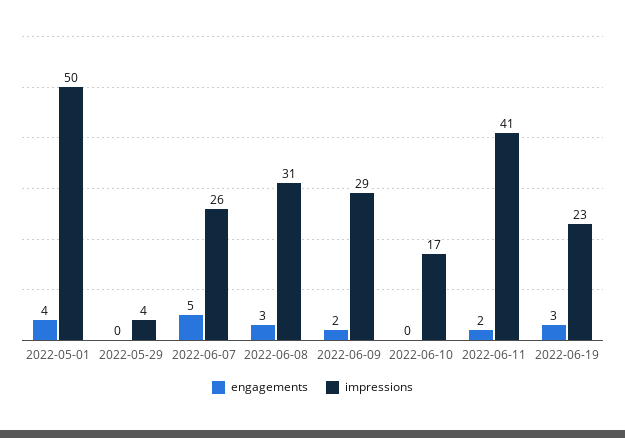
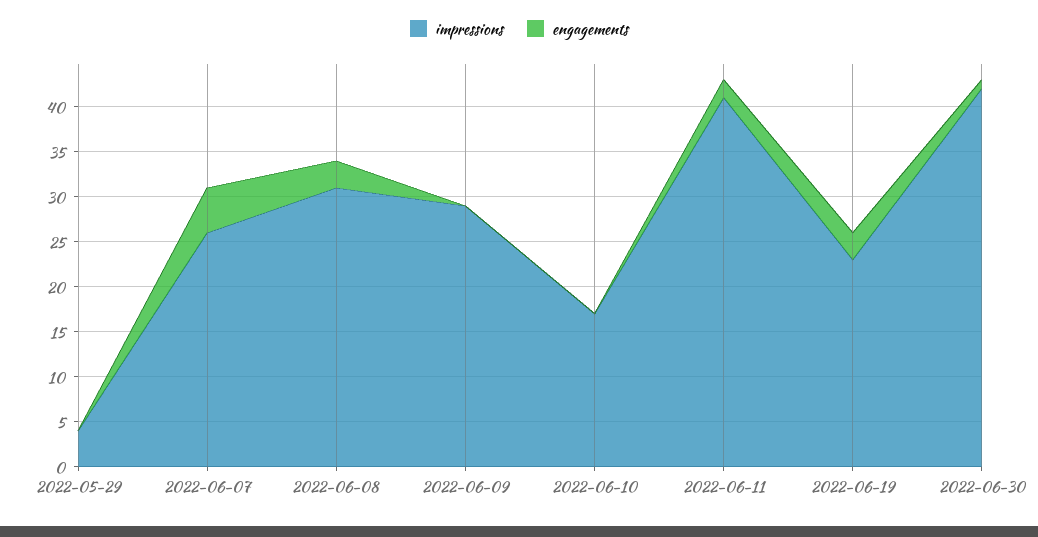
engagements, 2022-05-01: 4 -> none
impressions, 2022-05-01: 50 -> none
engagements, 2022-06-09: 2 -> 0
impressions, 2022-06-30: none -> 42
engagements, 2022-06-30: none -> 1

